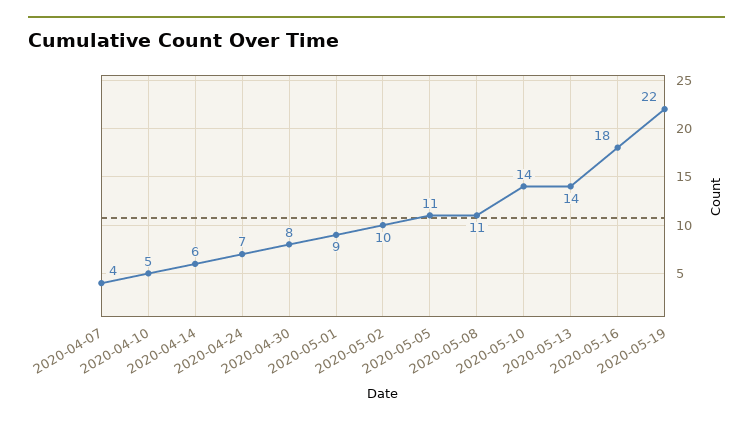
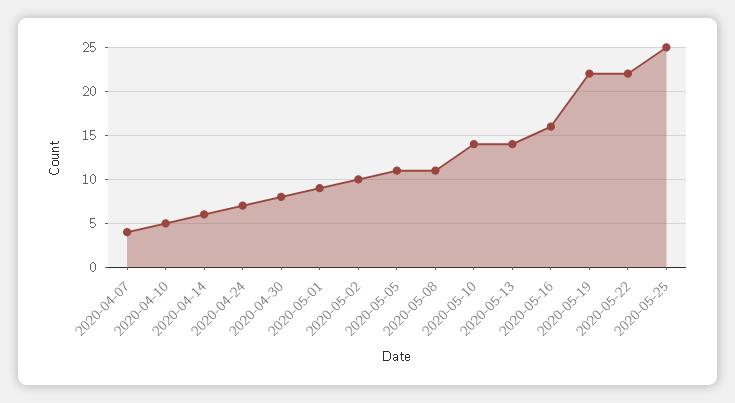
2020-05-16: 18 -> 16
2020-05-22: none -> 22
2020-05-25: none -> 25

